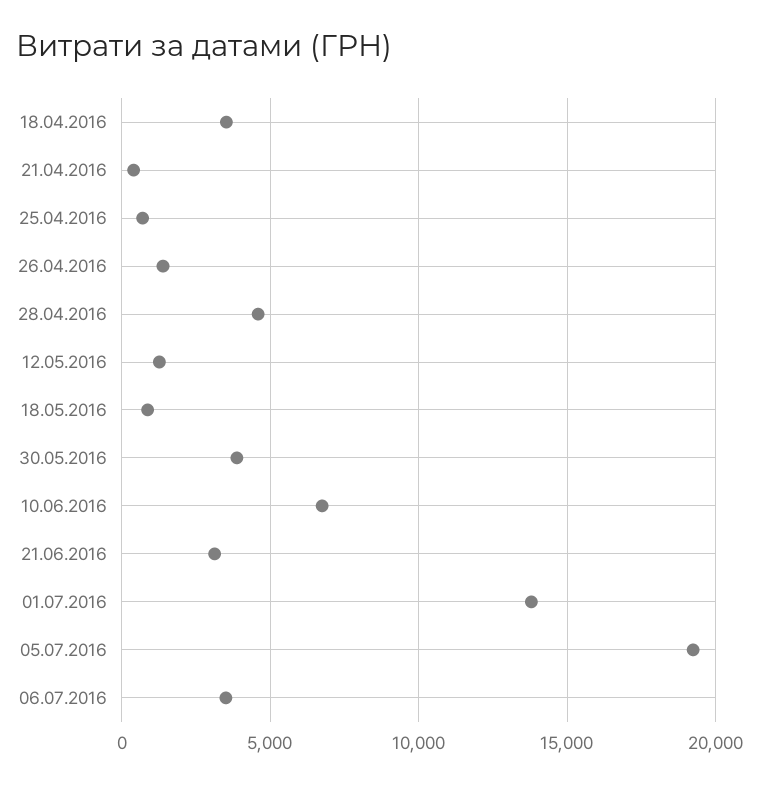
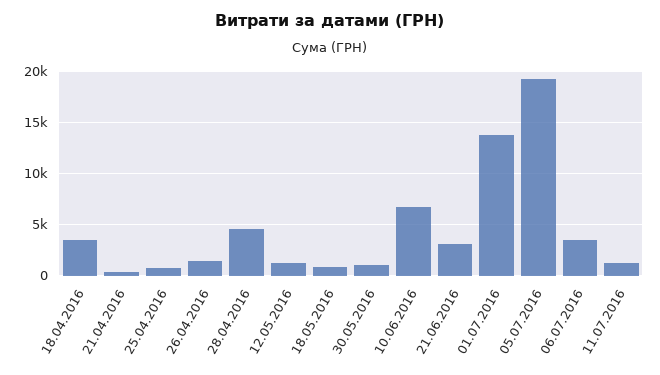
30.05.2016: 4000 -> 1000
11.07.2016: none -> 1000

